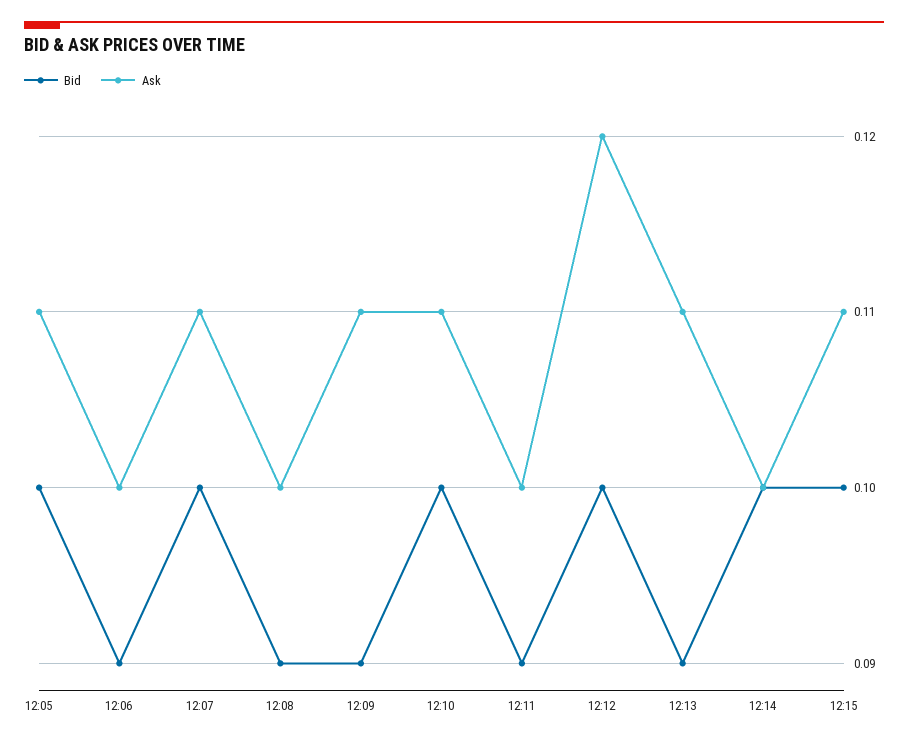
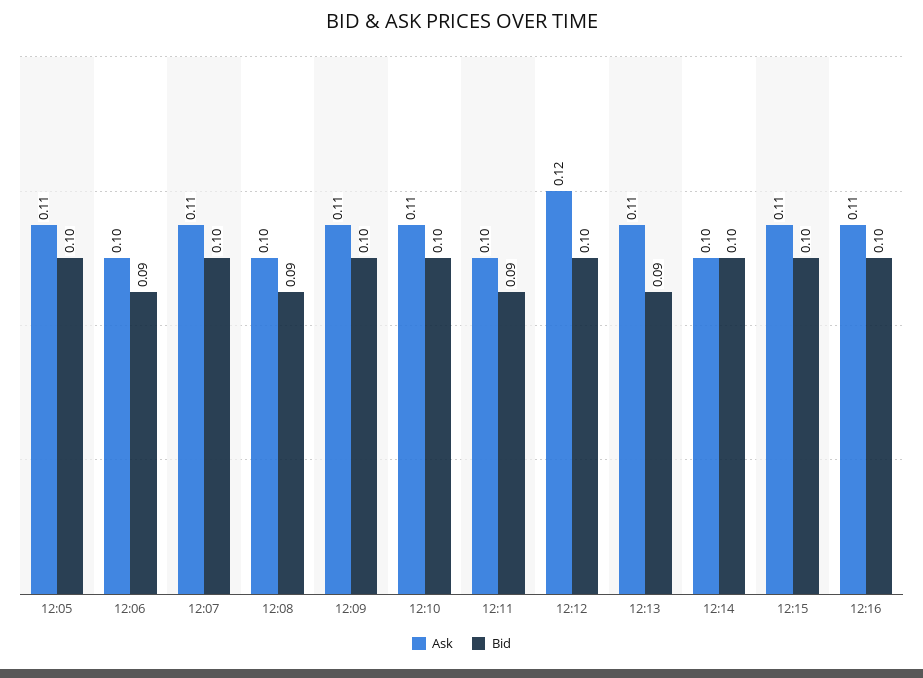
Bid, 12:09: 0.09 -> 0.1
Ask, 12:16: none -> 0.11
Bid, 12:16: none -> 0.1

